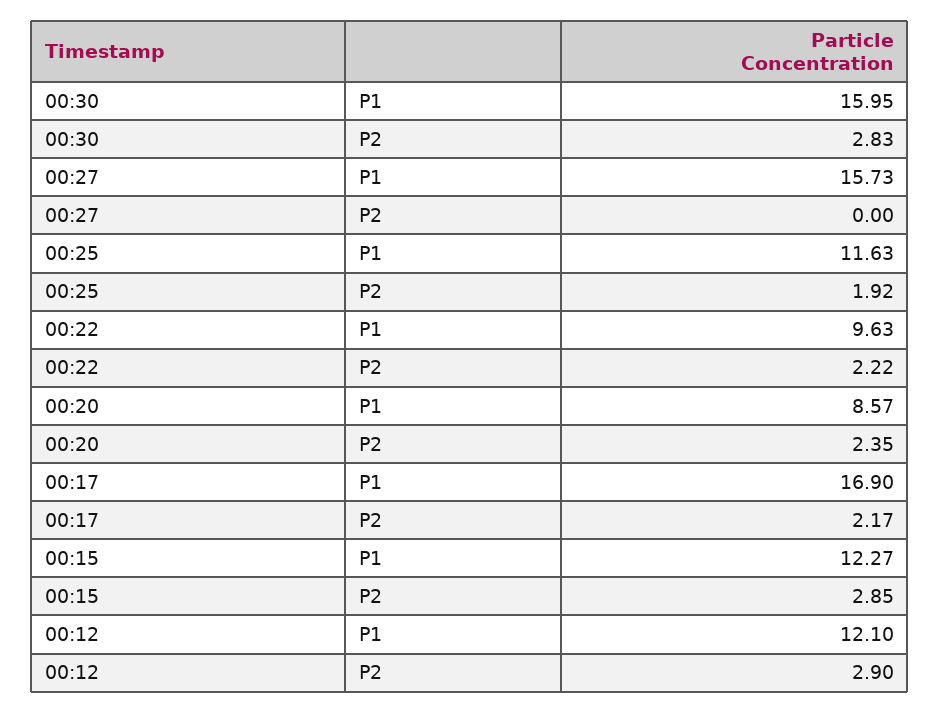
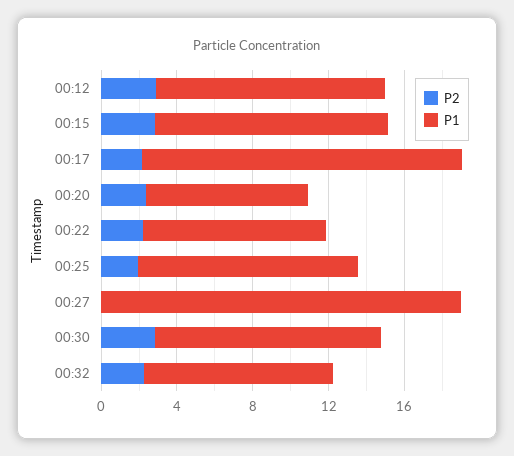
P1, 00:30: 15.95 -> 12
P1, 00:27: 15.73 -> 19
P2, 00:32: none -> 2
P1, 00:32: none -> 10

